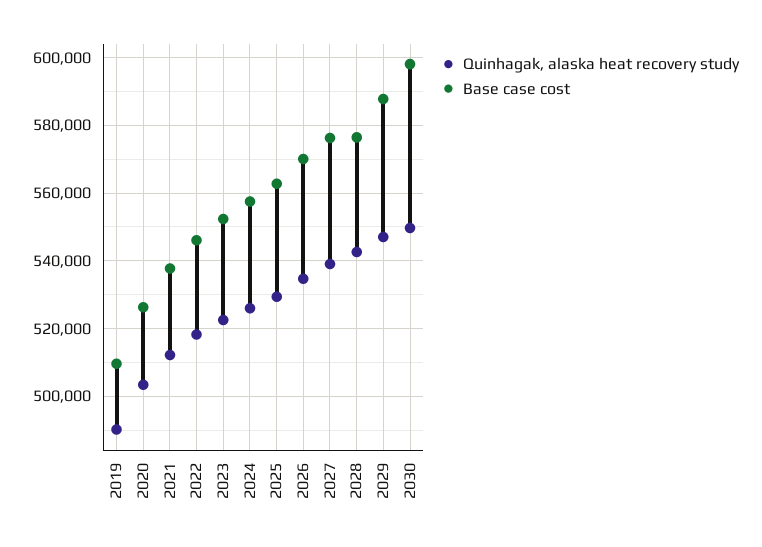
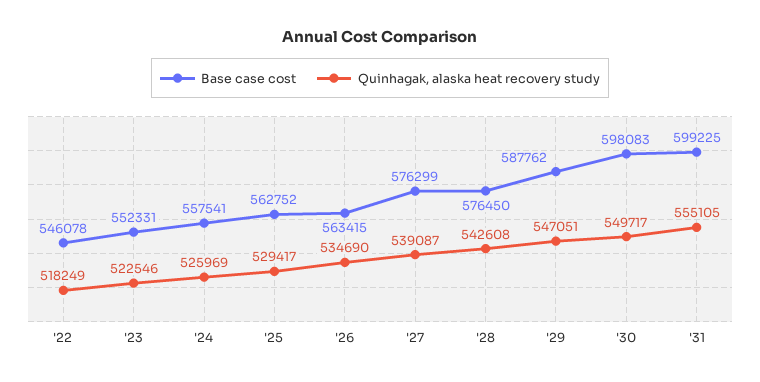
Quinhagak, alaska heat recovery study, 2019: 490000 -> none
Base case cost, 2019: 510000 -> none
Quinhagak, alaska heat recovery study, 2020: 504000 -> none
Base case cost, 2020: 526000 -> none
Quinhagak, alaska heat recovery study, 2021: 512000 -> none
Base case cost, 2021: 538000 -> none
Base case cost, 2026: 570000 -> 563415
Base case cost, '31: none -> 599225
Quinhagak, alaska heat recovery study, '31: none -> 555105

